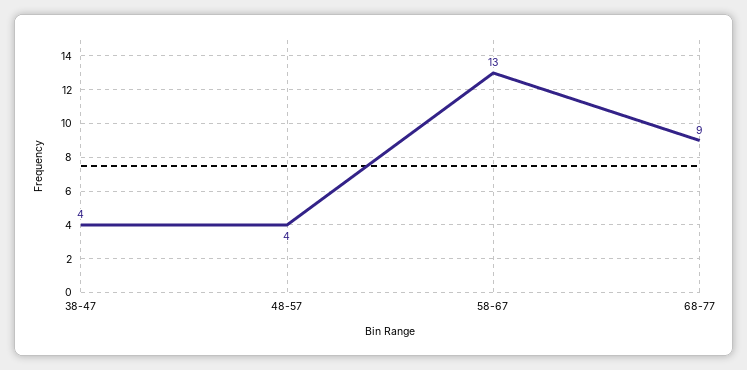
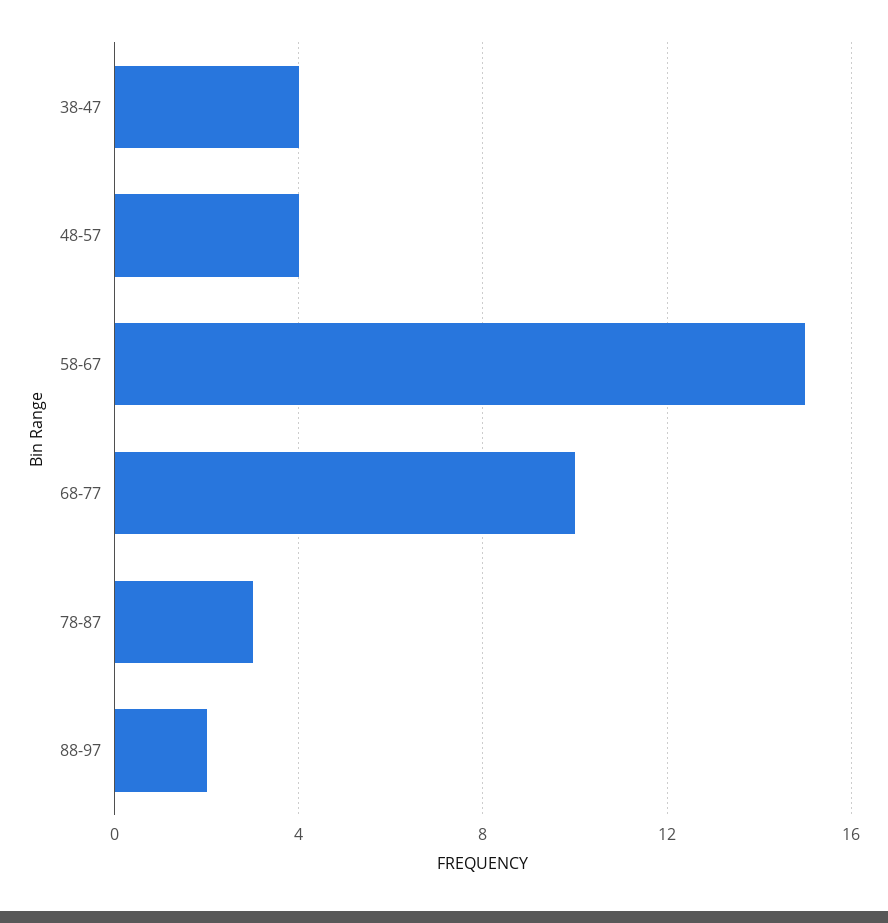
58-67: 13 -> 15
68-77: 9 -> 10
78-87: none -> 3
88-97: none -> 2

